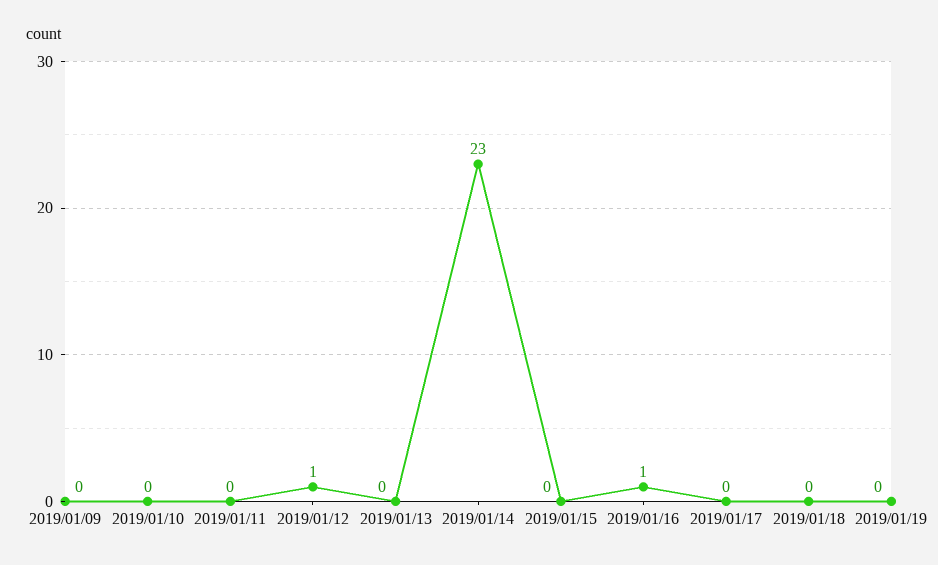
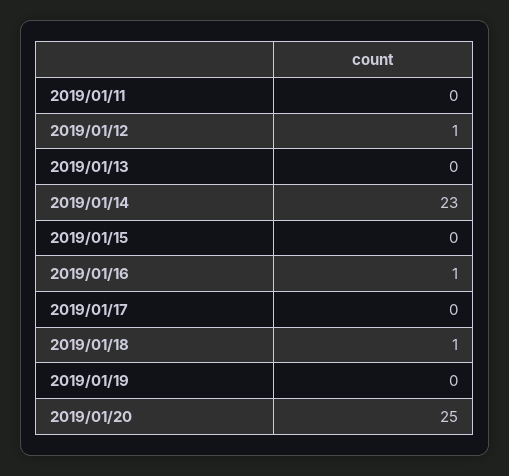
2019/01/09: 0 -> none
2019/01/10: 0 -> none
2019/01/18: 0 -> 1
2019/01/20: none -> 25

